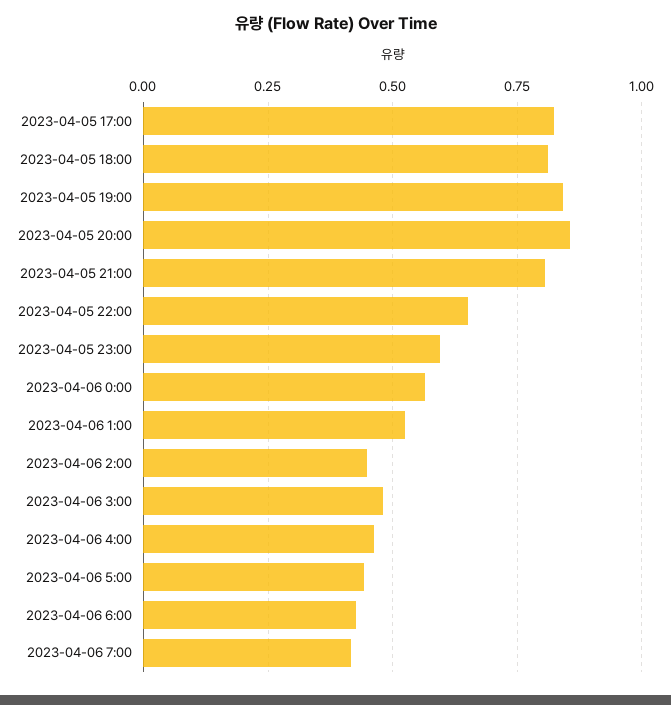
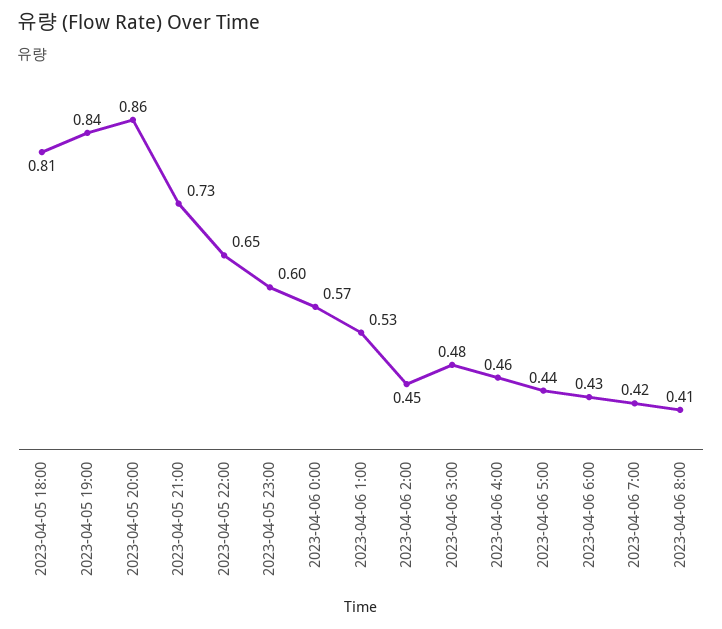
2023-04-05 17:00: 0.825 -> none
2023-04-05 21:00: 0.8 -> 0.73
2023-04-06 8:00: none -> 0.41

